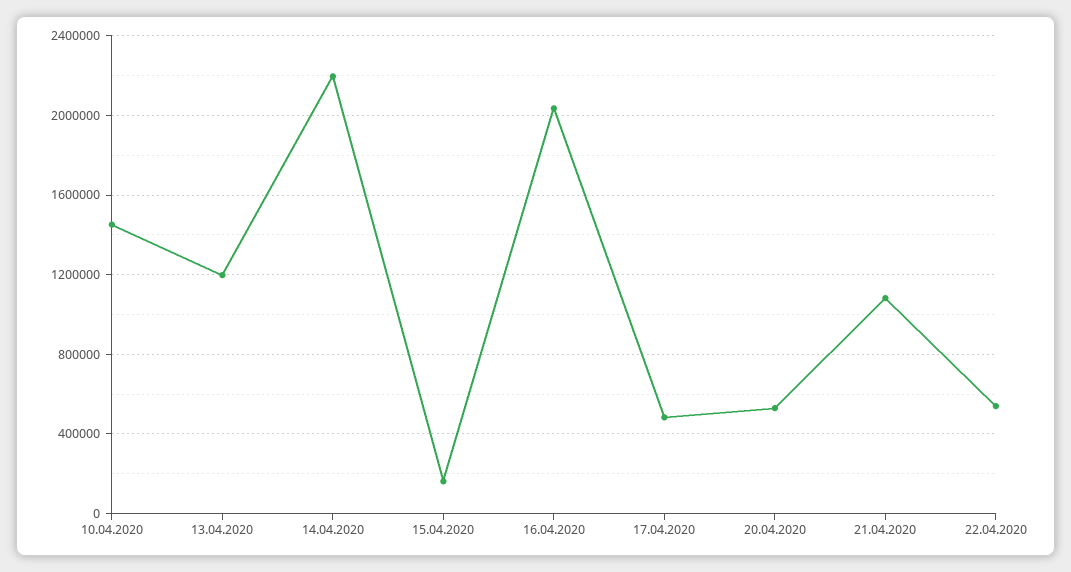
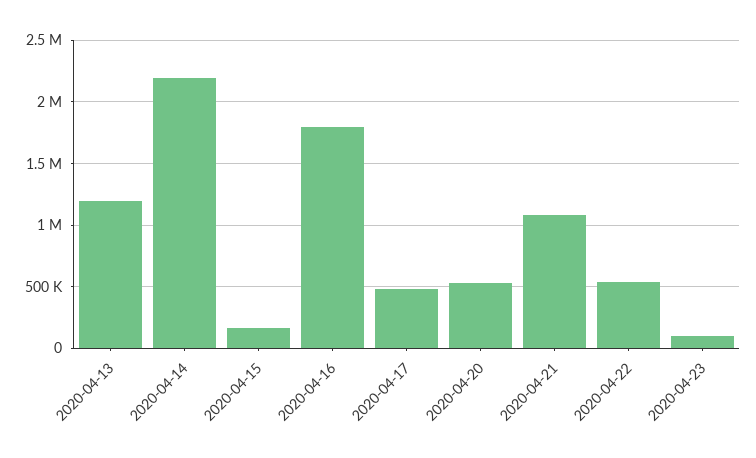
10.04.2020: 1450000 -> none
16.04.2020: 2050000 -> 1800000
2020-04-23: none -> 100000

